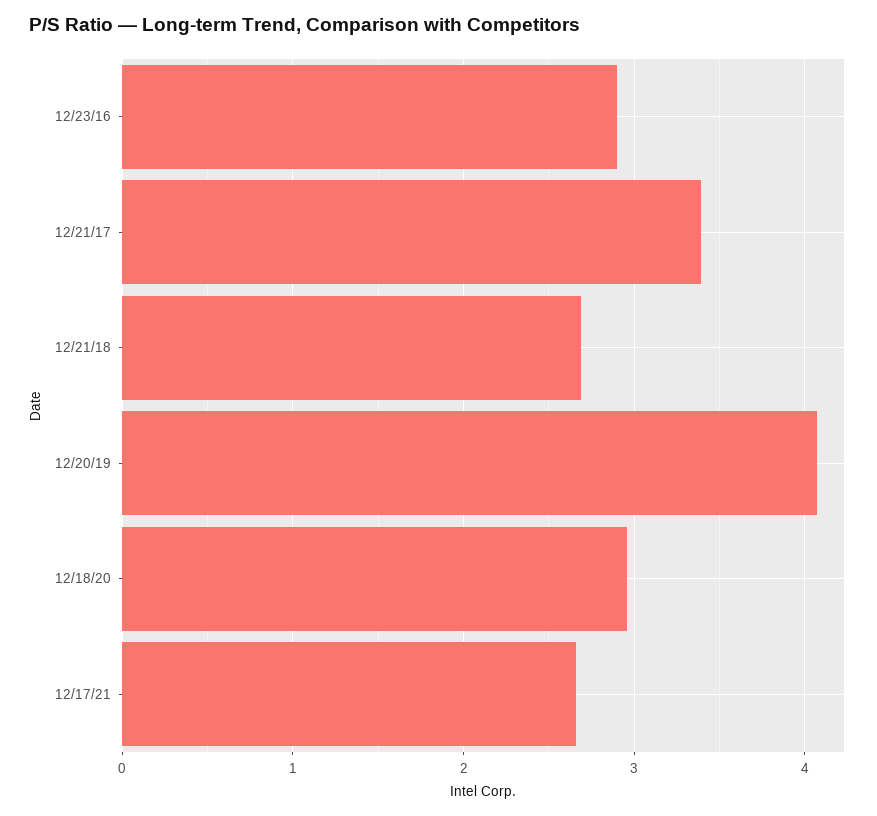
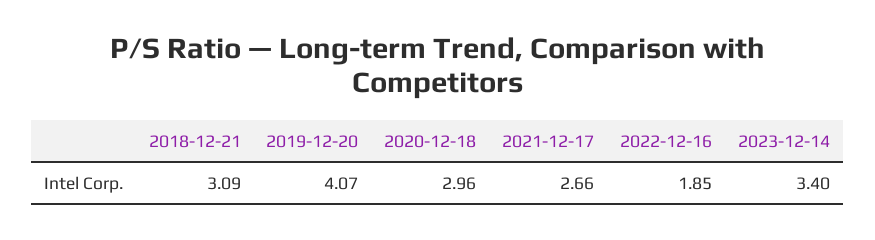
12/23/16: 2.9 -> none
12/21/17: 3.4 -> none
12/21/18: 2.7 -> 3.09
2022-12-16: none -> 1.85
2023-12-14: none -> 3.4

